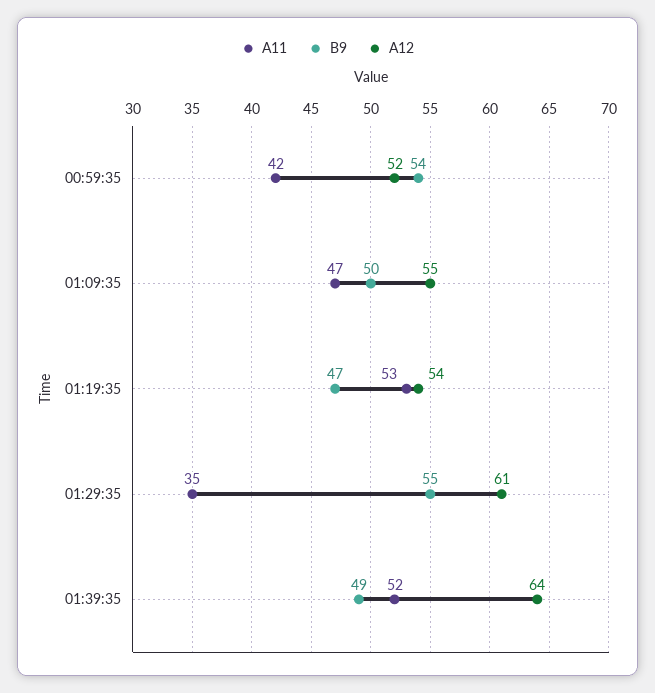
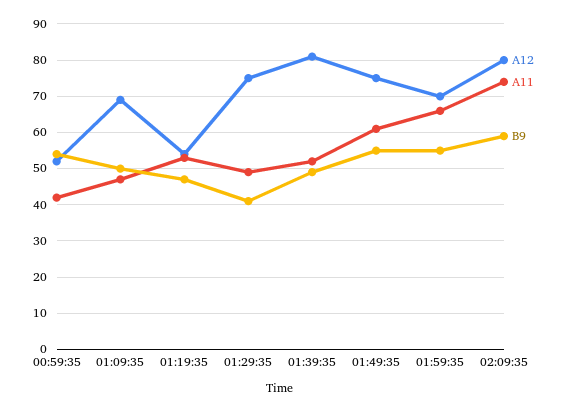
A12, 01:09:35: 55 -> 70
A11, 01:29:35: 35 -> 50
B9, 01:29:35: 55 -> 40
A12, 01:29:35: 61 -> 75
A12, 01:39:35: 64 -> 80
A12, 01:49:35: none -> 75
A11, 01:49:35: none -> 60
B9, 01:49:35: none -> 55
A12, 01:59:35: none -> 70
A11, 01:59:35: none -> 65
B9, 01:59:35: none -> 55
A12, 02:09:35: none -> 80
A11, 02:09:35: none -> 75
B9, 02:09:35: none -> 60

